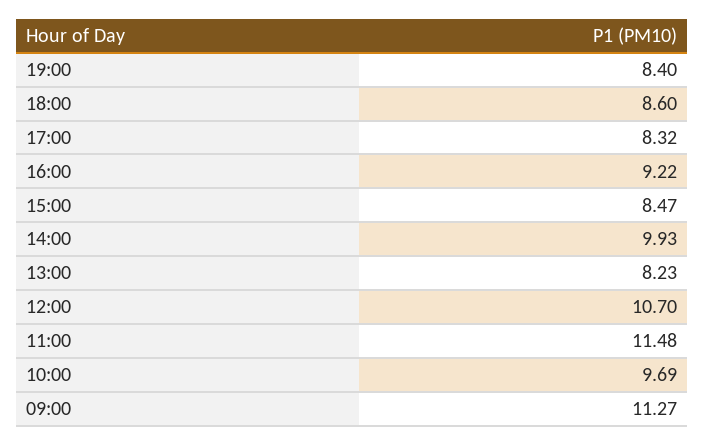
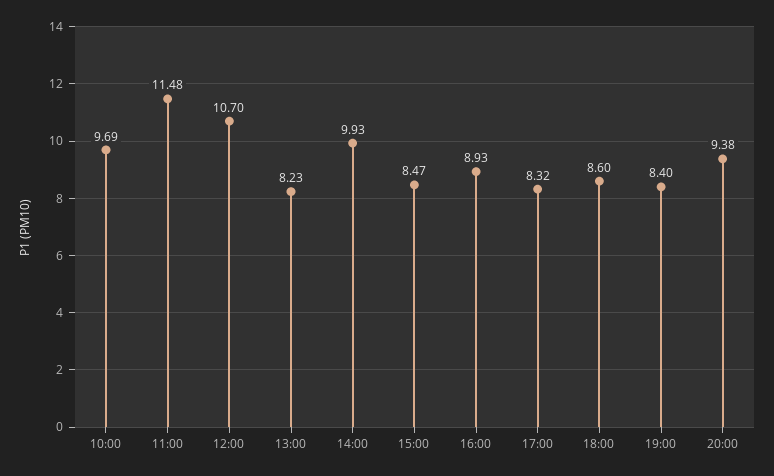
16:00: 9.22 -> 8.93
09:00: 11.27 -> none
20:00: none -> 9.38

